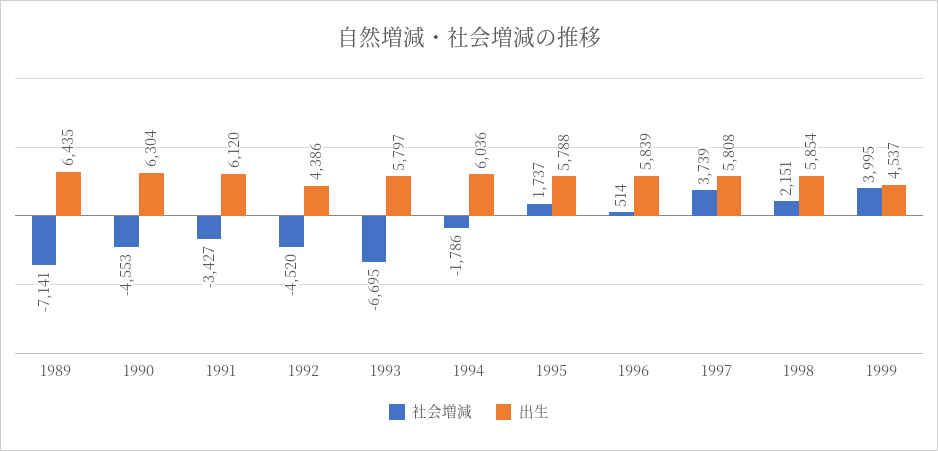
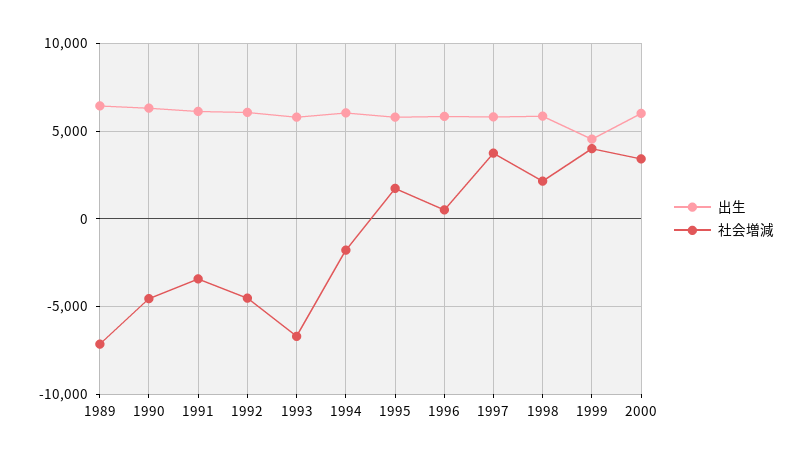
出生, 1992: 4386 -> 6000
出生, 2000: none -> 6000
社会増減, 2000: none -> 3500

